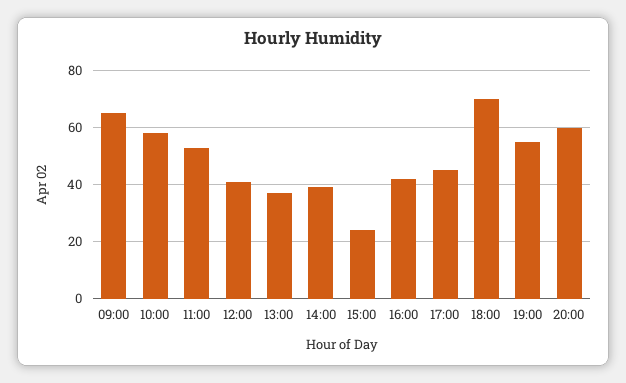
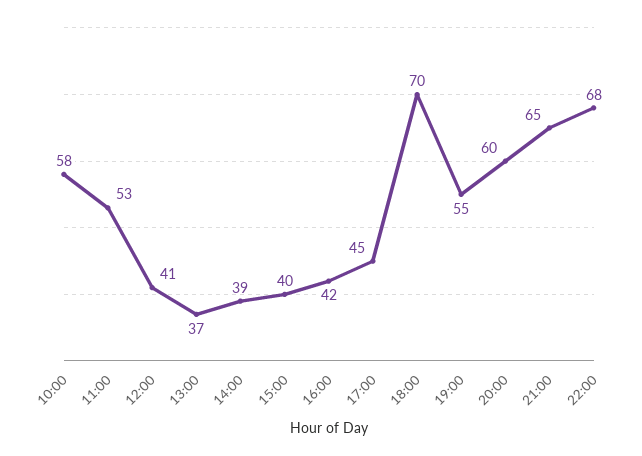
09:00: 65 -> none
15:00: 25 -> 40
21:00: none -> 65
22:00: none -> 68

